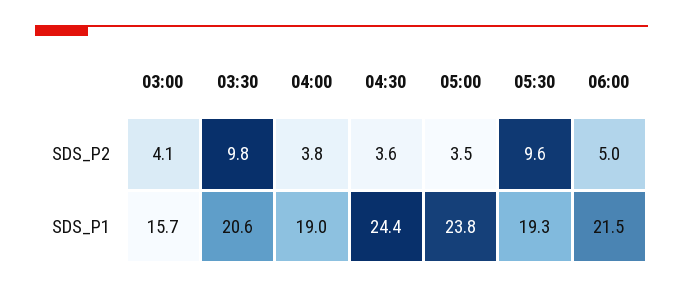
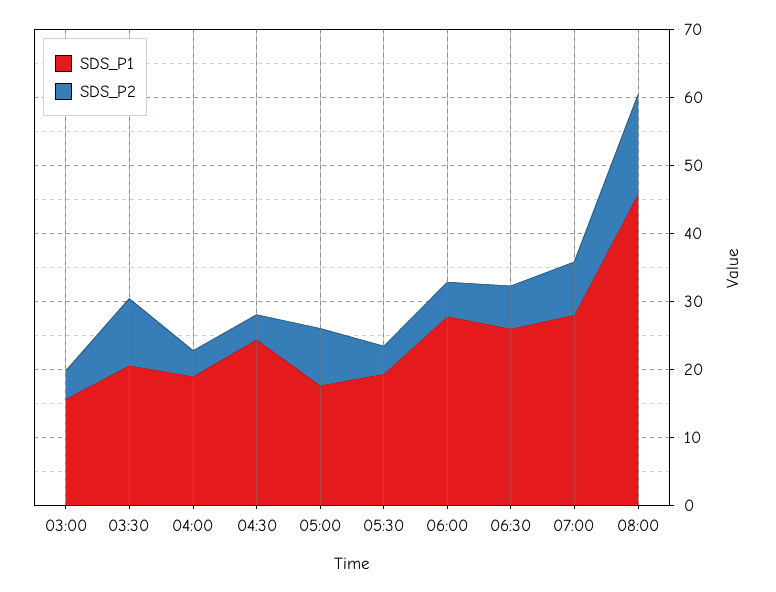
SDS_P2, 05:00: 3.5 -> 8
SDS_P2, 05:30: 9.6 -> 4
SDS_P1, 05:00: 23.8 -> 18
SDS_P1, 06:00: 21.5 -> 28
SDS_P1, 06:30: none -> 26
SDS_P2, 06:30: none -> 6
SDS_P1, 07:00: none -> 28
SDS_P2, 07:00: none -> 8
SDS_P1, 08:00: none -> 46
SDS_P2, 08:00: none -> 14

